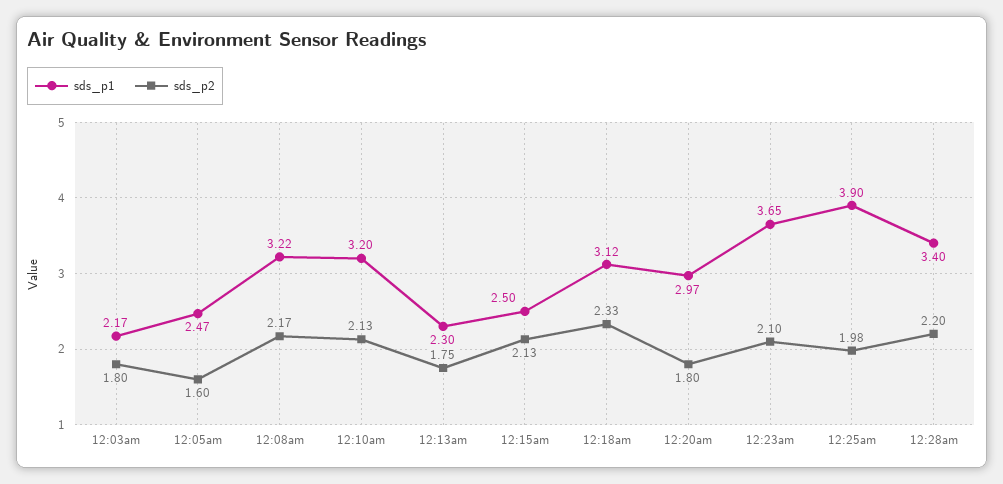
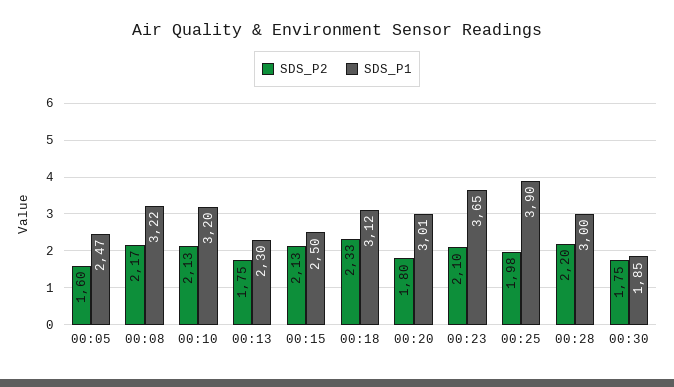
sds_p1, 12:03am: 2.17 -> none
sds_p2, 12:03am: 1.8 -> none
sds_p1, 12:20am: 2.97 -> 3.01
sds_p1, 12:28am: 3.4 -> 3
sds_p2, 00:30: none -> 1.75
sds_p1, 00:30: none -> 1.85

